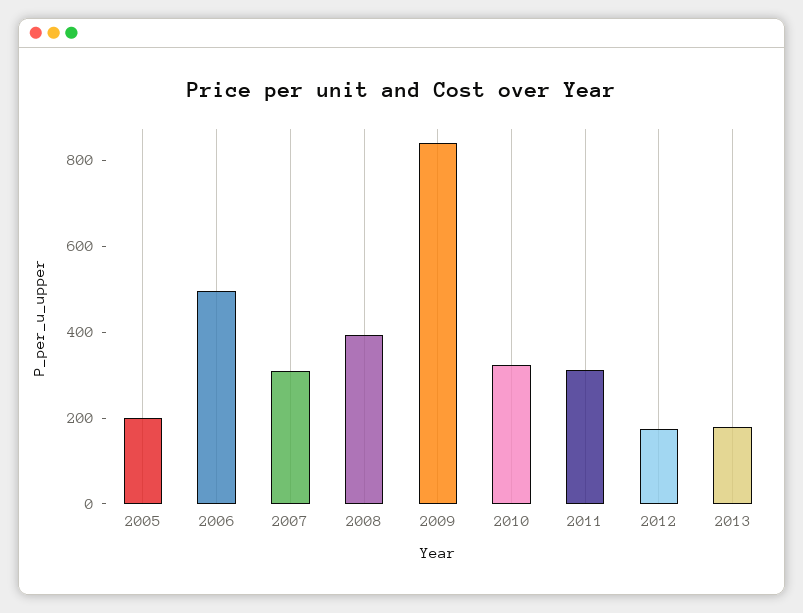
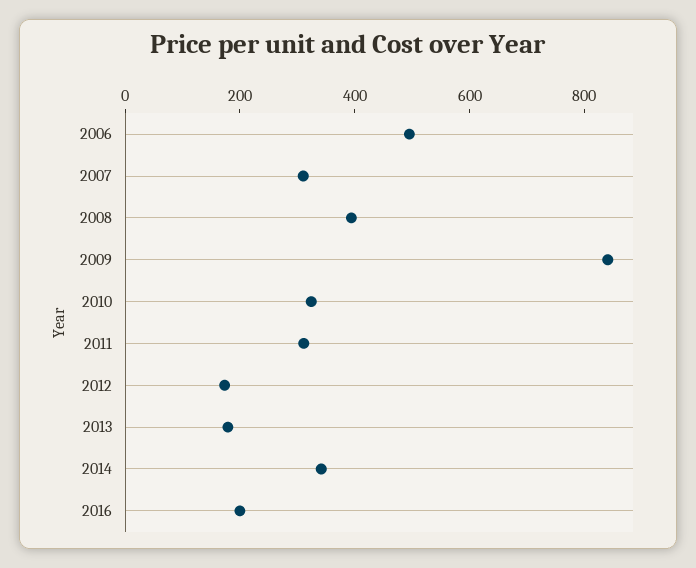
2005: 200 -> none
2014: none -> 350
2016: none -> 200

